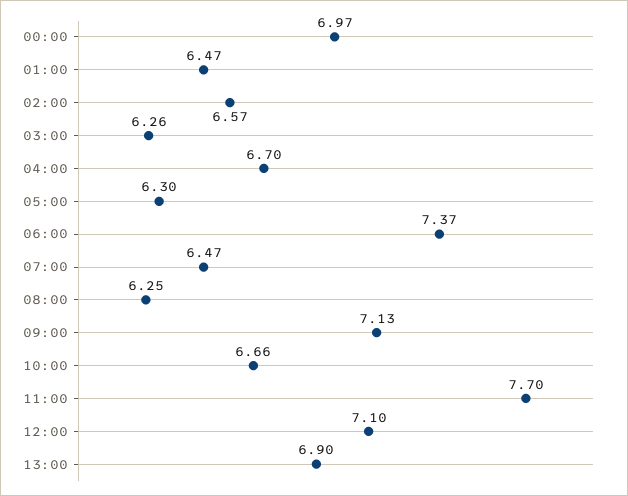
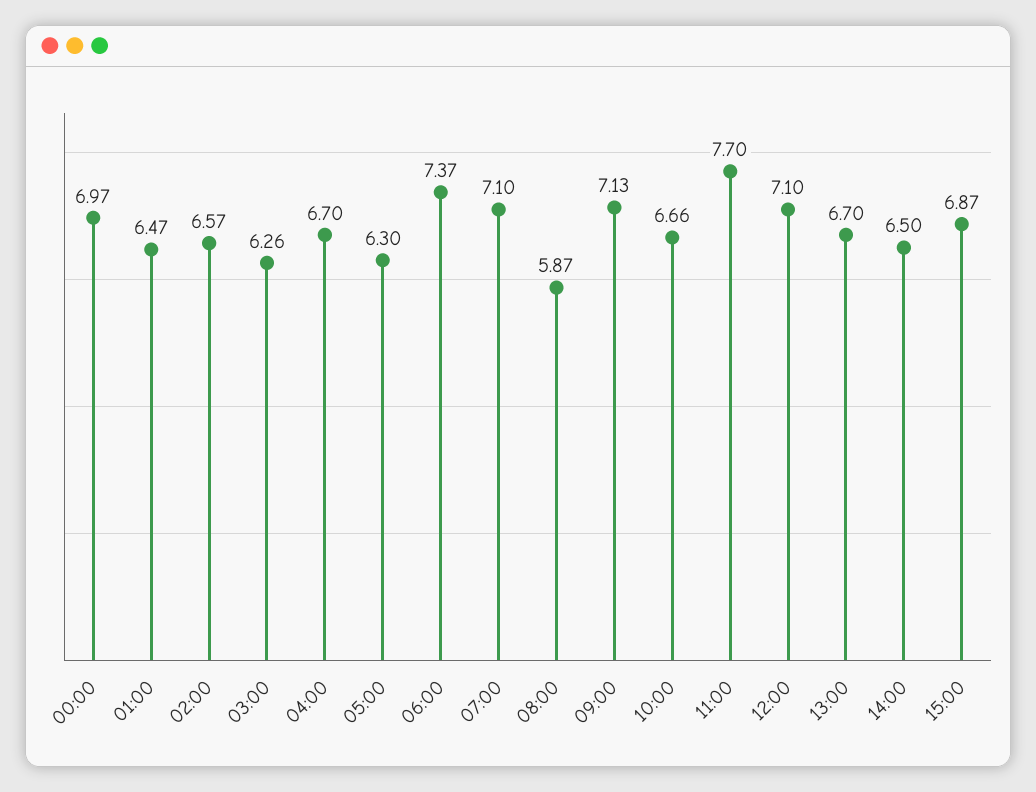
07:00: 6.47 -> 7.1
08:00: 6.25 -> 5.87
13:00: 6.9 -> 6.7
14:00: none -> 6.5
15:00: none -> 6.87

